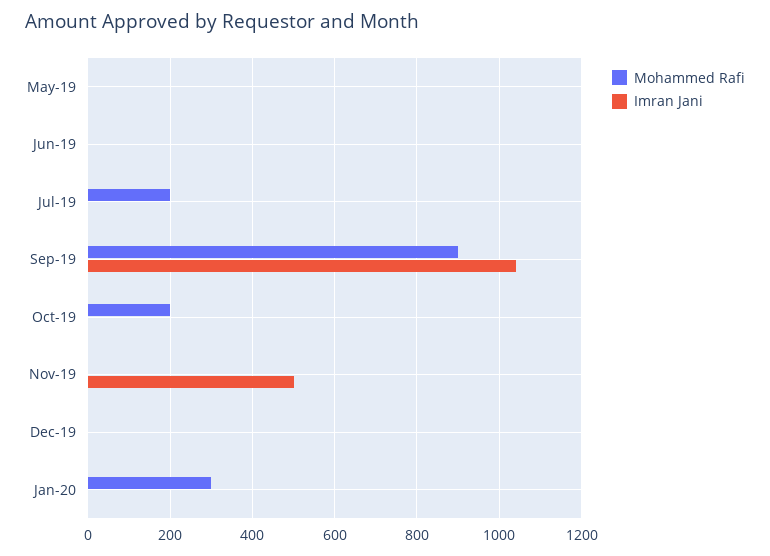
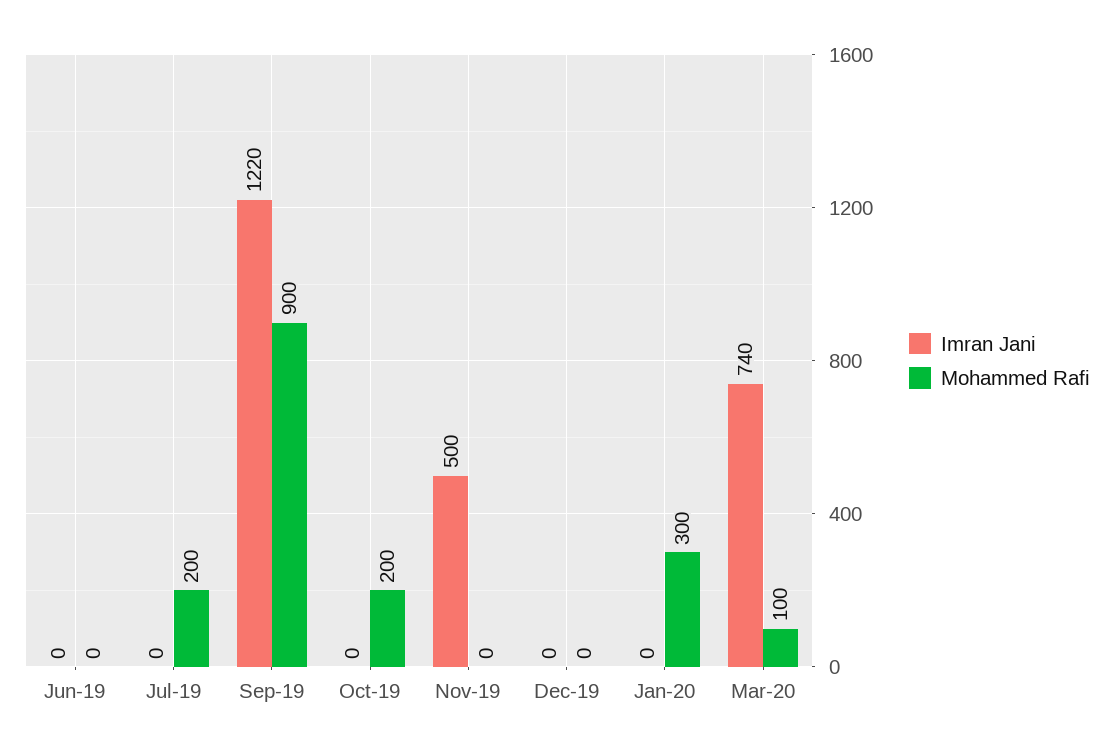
Mohammed Rafi, May-19: 0 -> none
Imran Jani, May-19: 0 -> none
Imran Jani, Sep-19: 1040 -> 1220
Imran Jani, Mar-20: none -> 740
Mohammed Rafi, Mar-20: none -> 100

